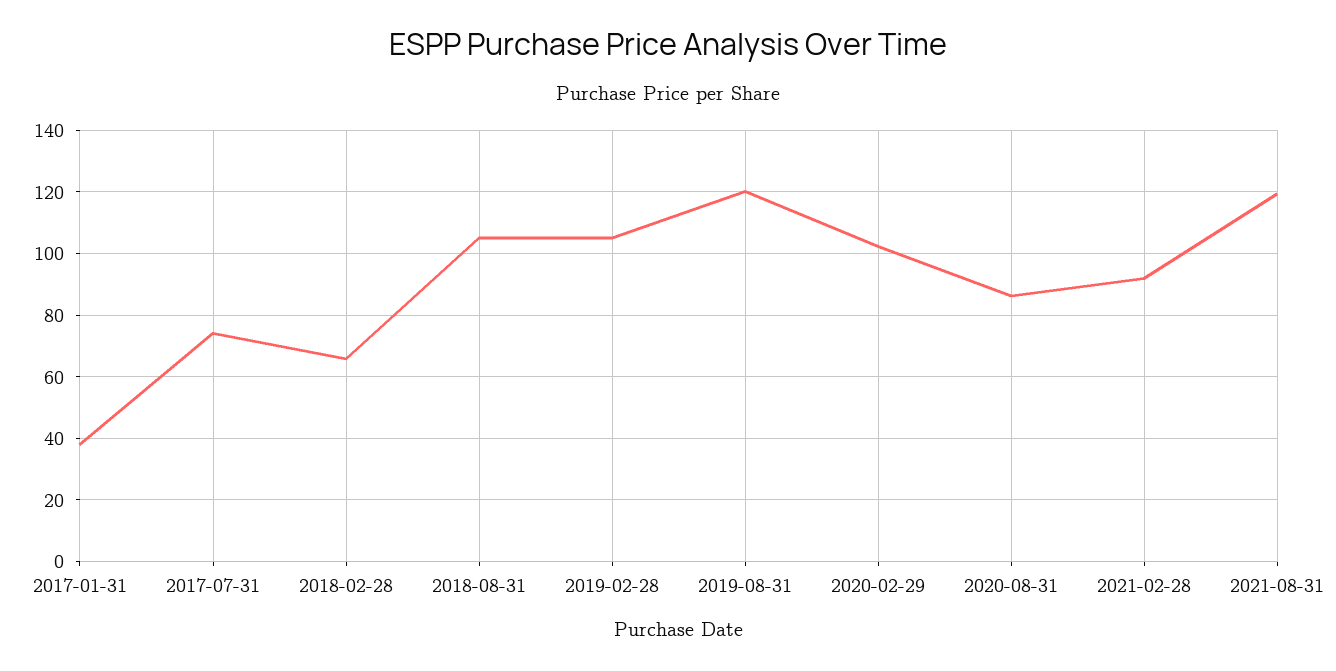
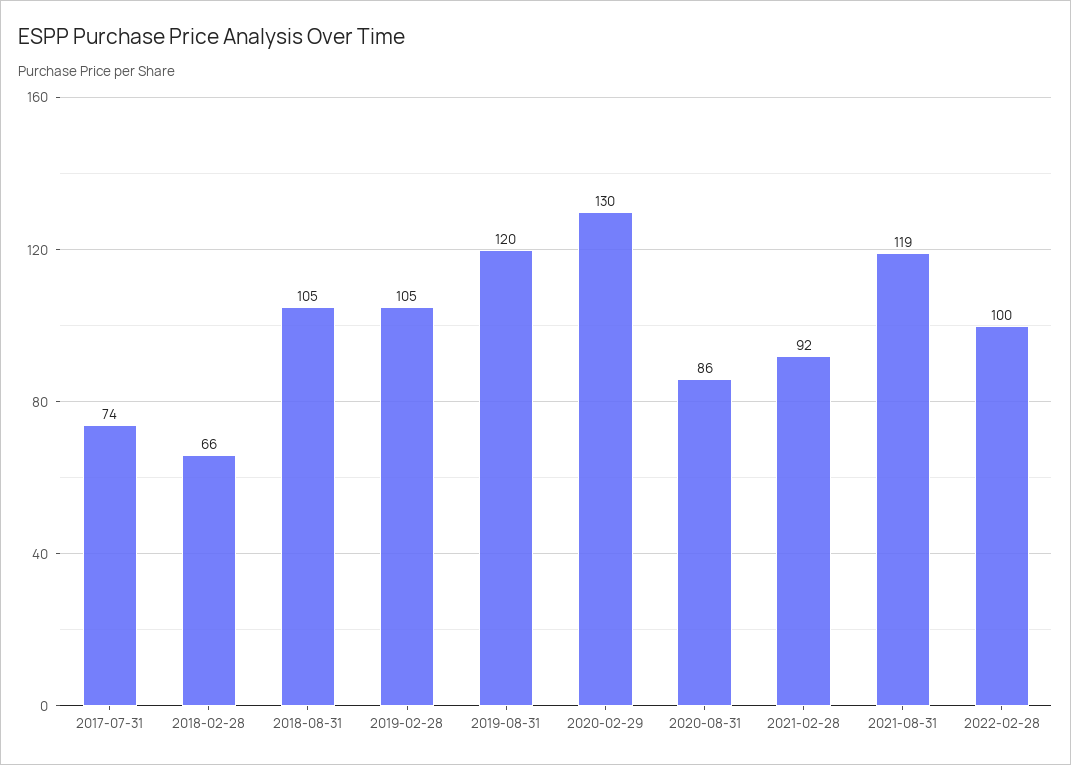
2017-01-31: 38 -> none
2020-02-29: 102 -> 130
2022-02-28: none -> 100

